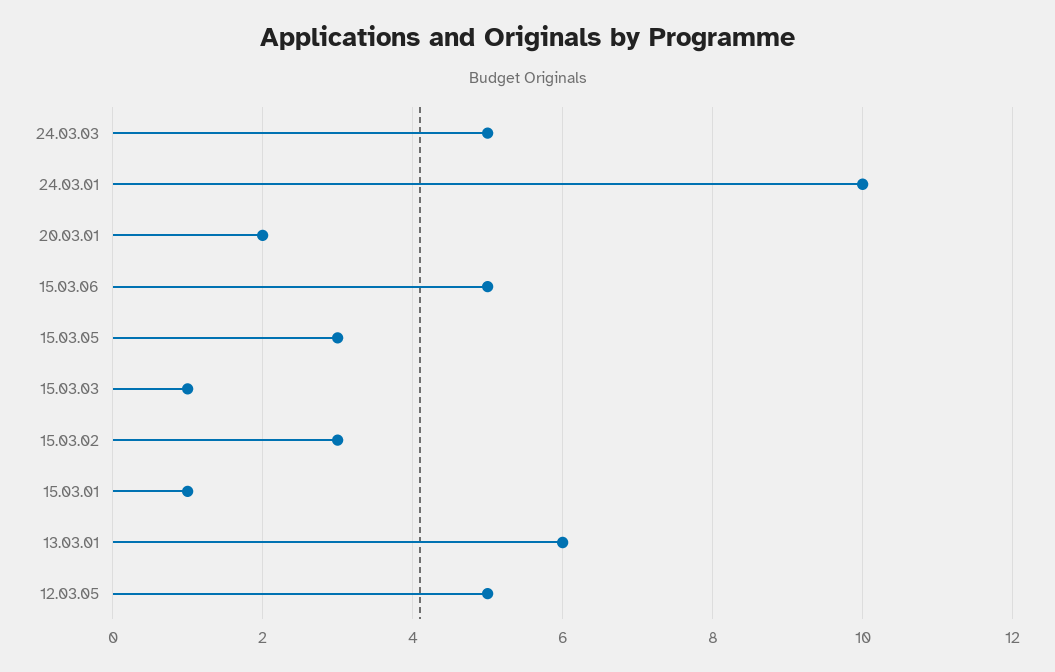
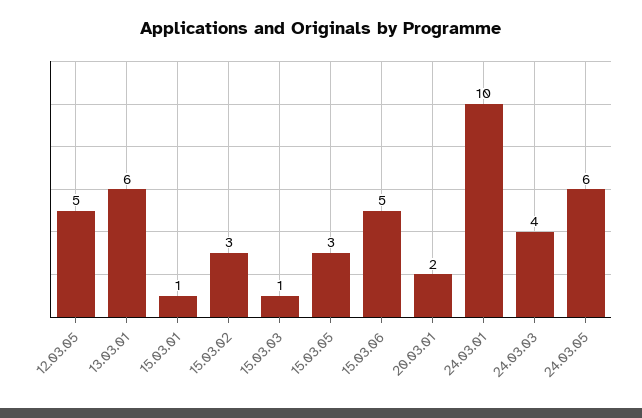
24.03.03: 5 -> 4
24.03.05: none -> 6

